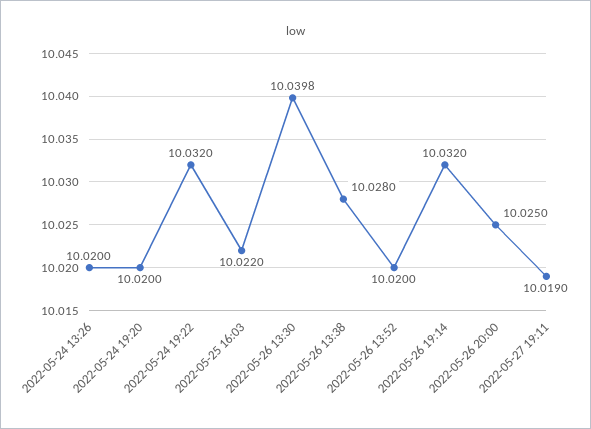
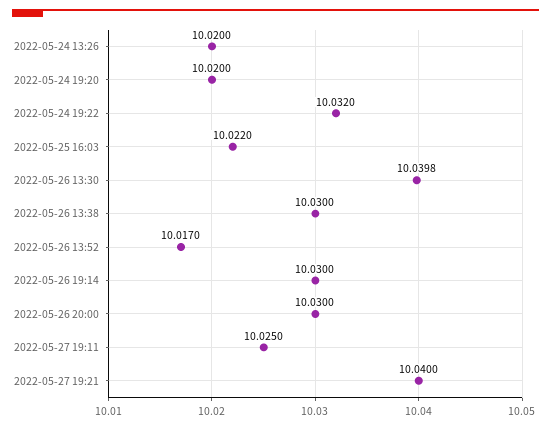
2022-05-26 13:38: 10.028 -> 10.03
2022-05-26 13:52: 10.02 -> 10.017
2022-05-26 19:14: 10.032 -> 10.03
2022-05-26 20:00: 10.025 -> 10.03
2022-05-27 19:11: 10.019 -> 10.025
2022-05-27 19:21: none -> 10.04

